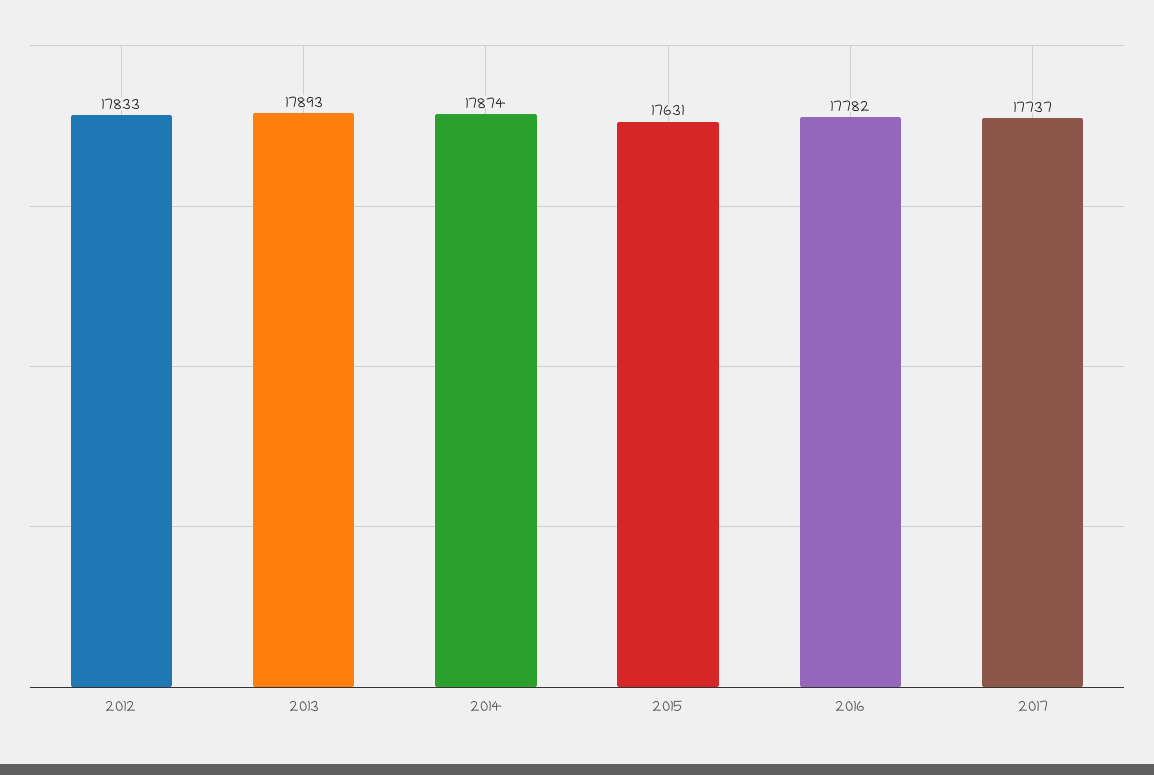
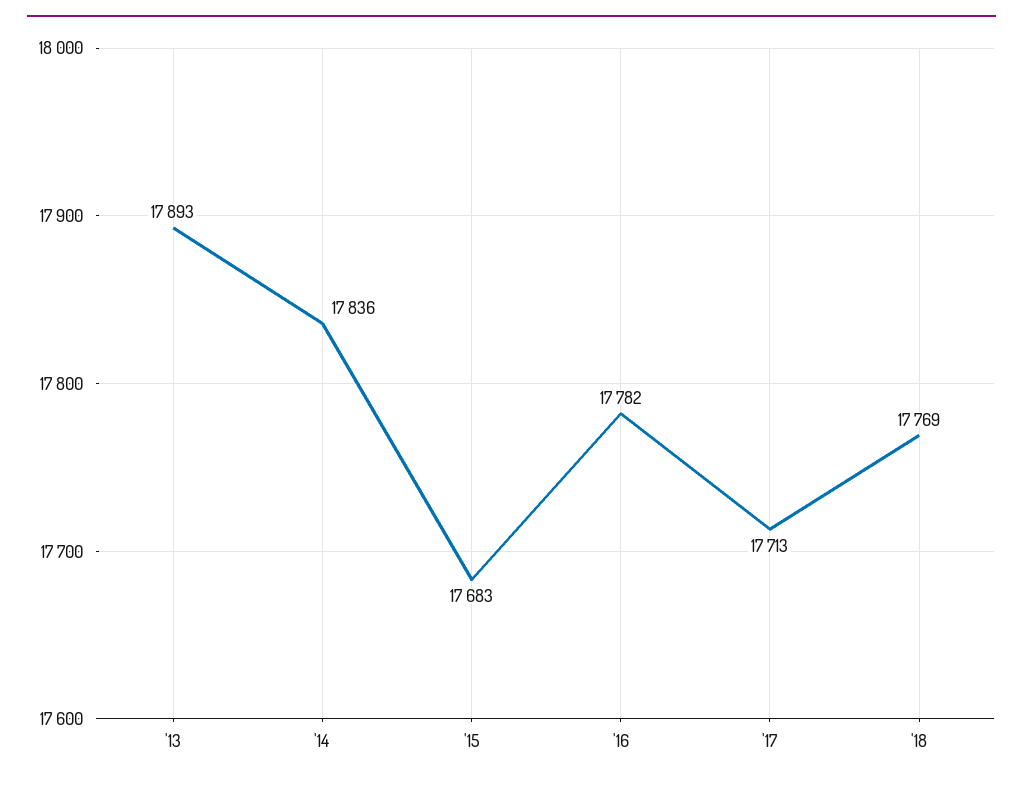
2012: 17833 -> none
2014: 17874 -> 17836
2015: 17631 -> 17683
2017: 17737 -> 17713
'18: none -> 17769

